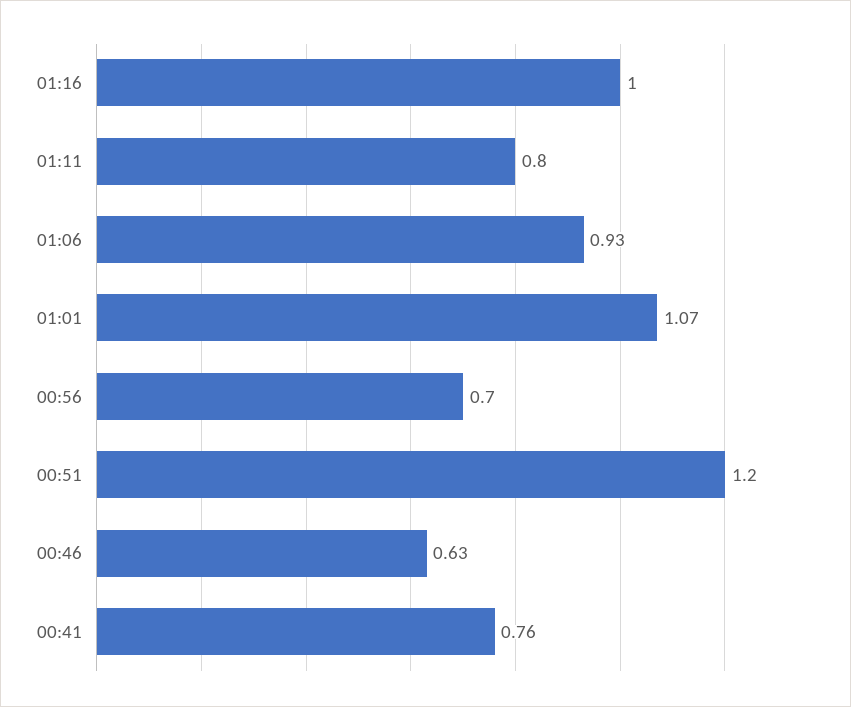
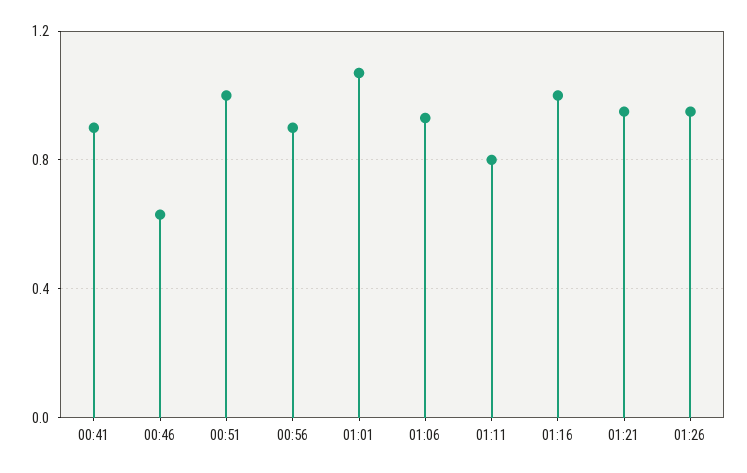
00:56: 0.7 -> 0.9
00:51: 1.2 -> 1
00:41: 0.76 -> 0.9
01:21: none -> 0.95
01:26: none -> 0.95

